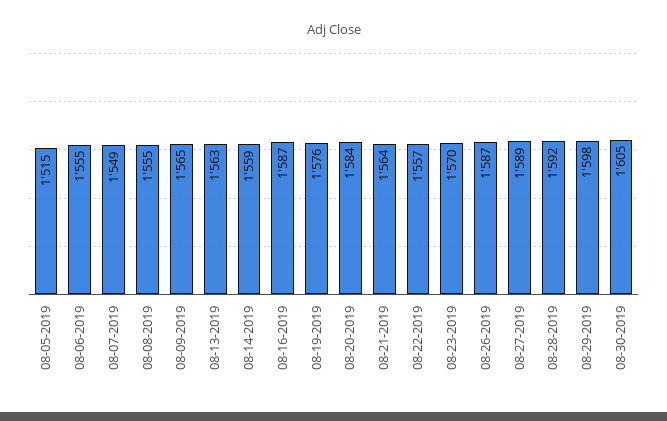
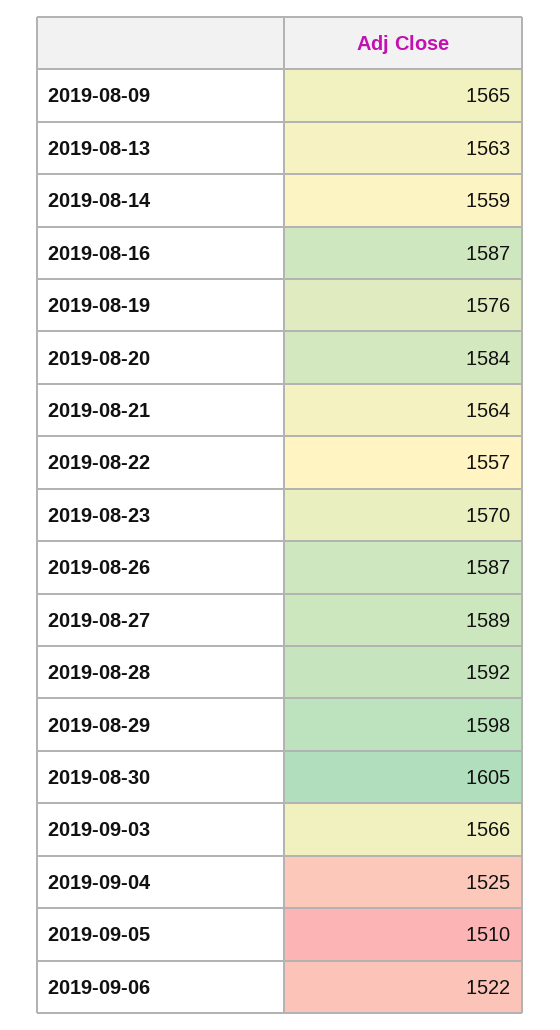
08-05-2019: 1515 -> none
08-06-2019: 1555 -> none
08-07-2019: 1549 -> none
08-08-2019: 1555 -> none
2019-09-03: none -> 1566
2019-09-04: none -> 1525
2019-09-05: none -> 1510
2019-09-06: none -> 1522

